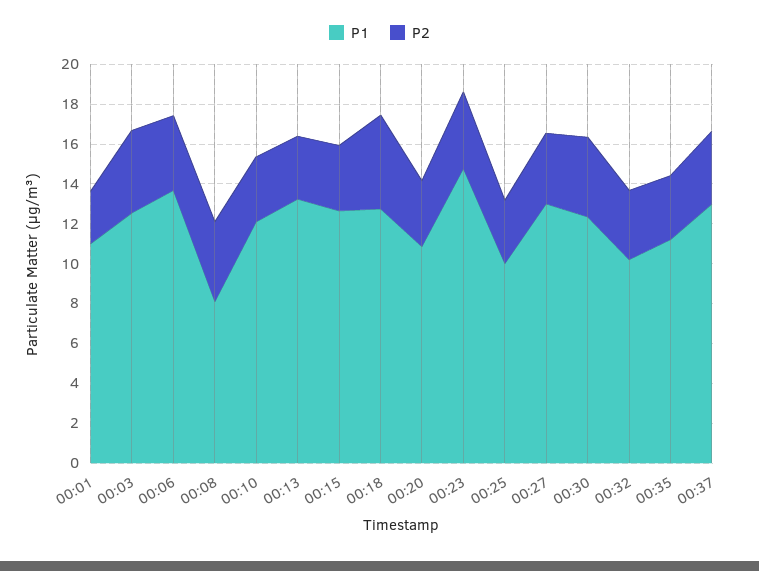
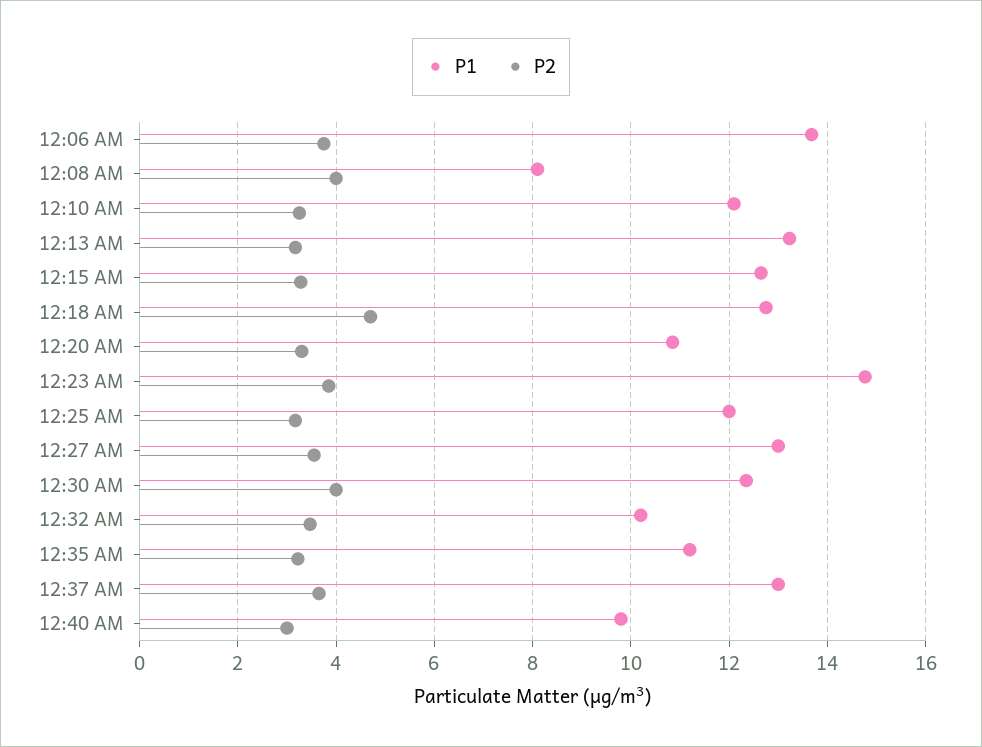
P1, 00:01: 11 -> none
P2, 00:01: 2.5 -> none
P1, 00:03: 12.5 -> none
P2, 00:03: 4 -> none
P1, 00:25: 10 -> 12
P1, 12:40 AM: none -> 9.8
P2, 12:40 AM: none -> 3

